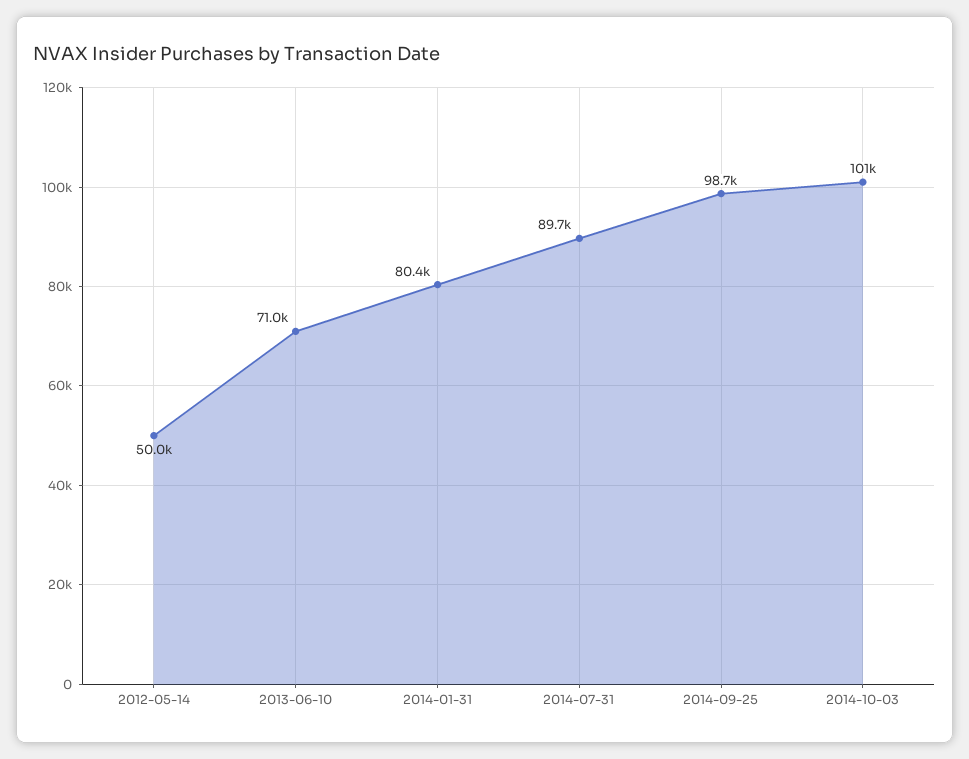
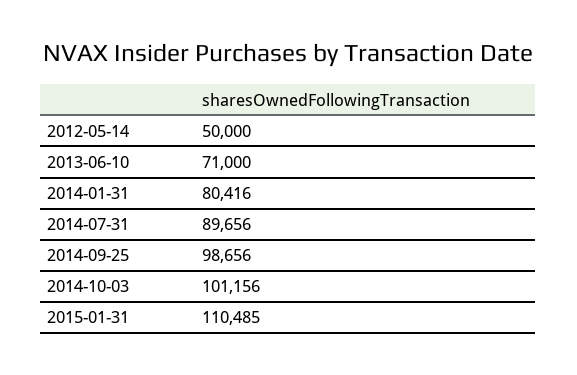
2015-01-31: none -> 110485

